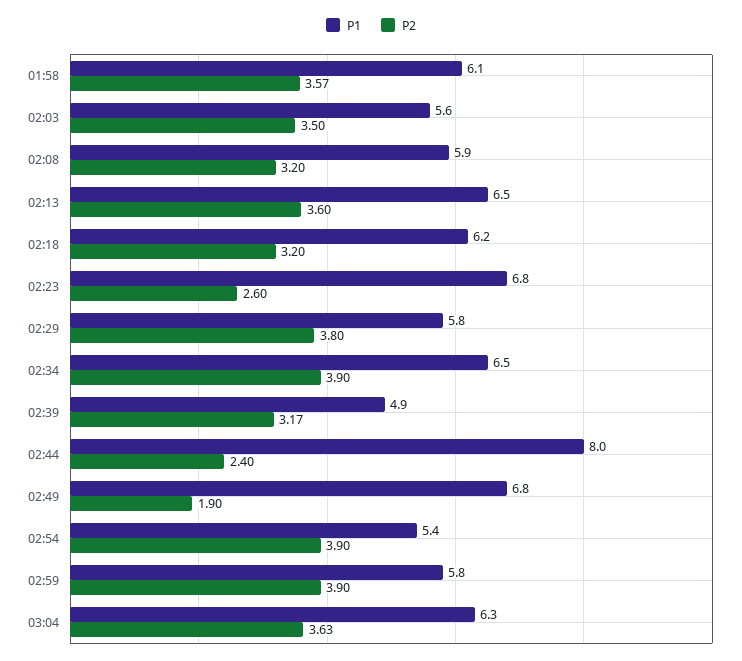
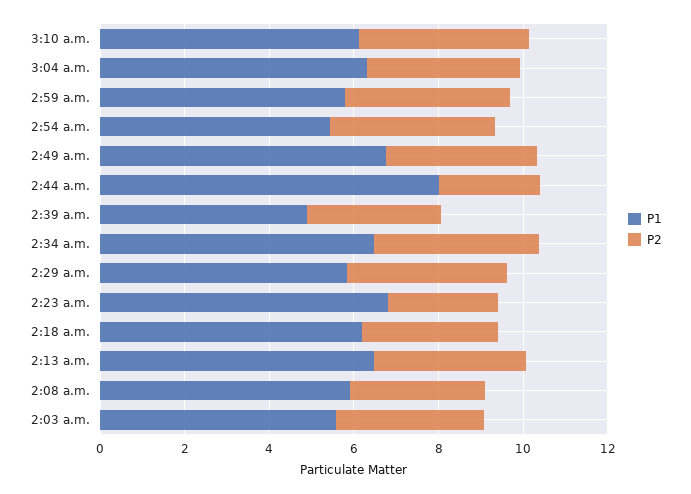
P1, 01:58: 6.1 -> none
P2, 01:58: 3.57 -> none
P2, 02:49: 1.9 -> 3.5
P1, 3:10 a.m.: none -> 6
P2, 3:10 a.m.: none -> 4

